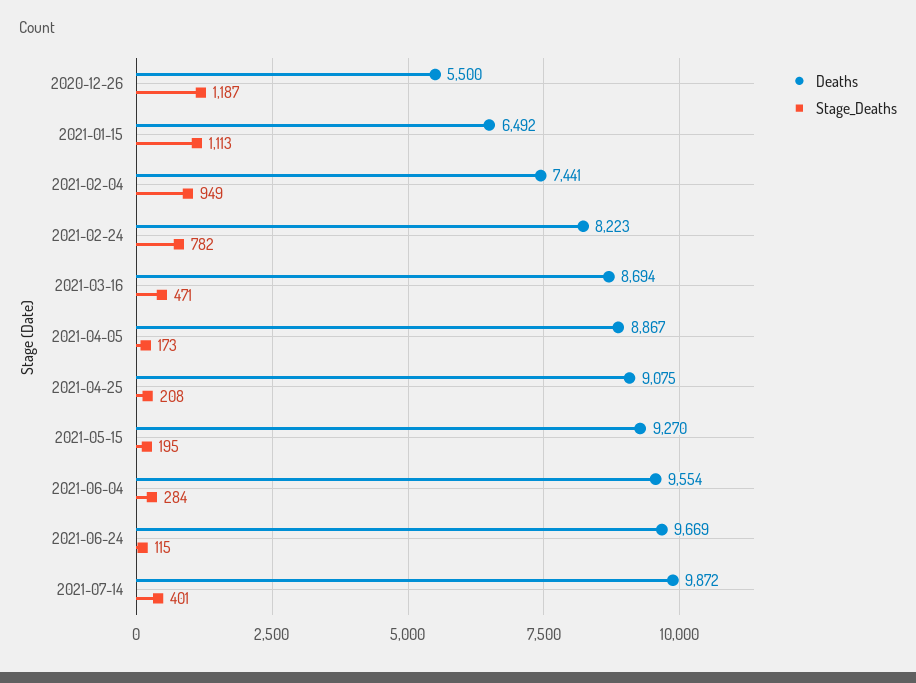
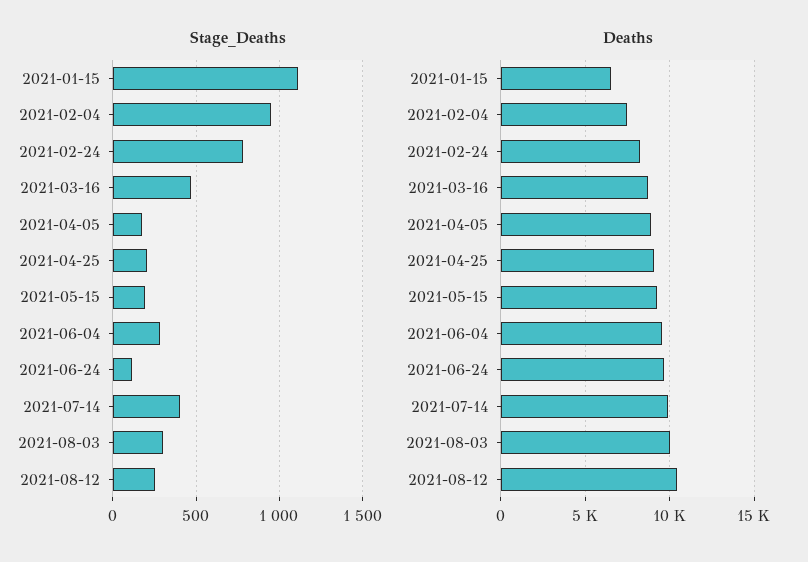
Deaths, 2020-12-26: 5500 -> none
Stage_Deaths, 2020-12-26: 1187 -> none
Stage_Deaths, 2021-08-03: none -> 300
Stage_Deaths, 2021-08-12: none -> 250
Deaths, 2021-08-03: none -> 10000
Deaths, 2021-08-12: none -> 10500

